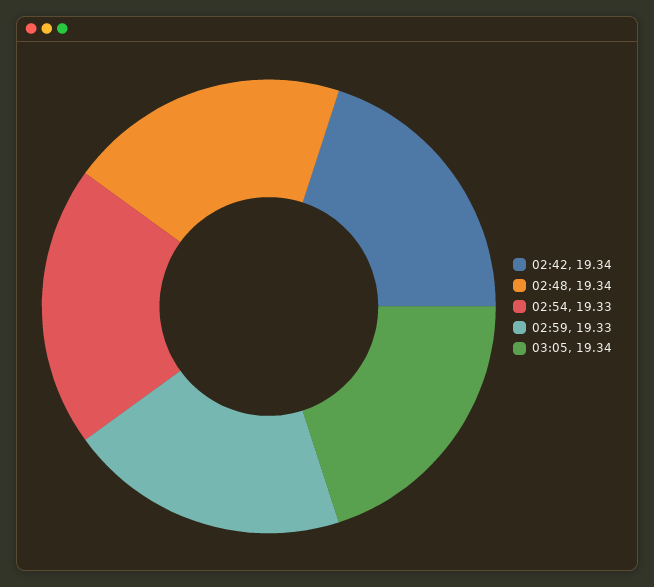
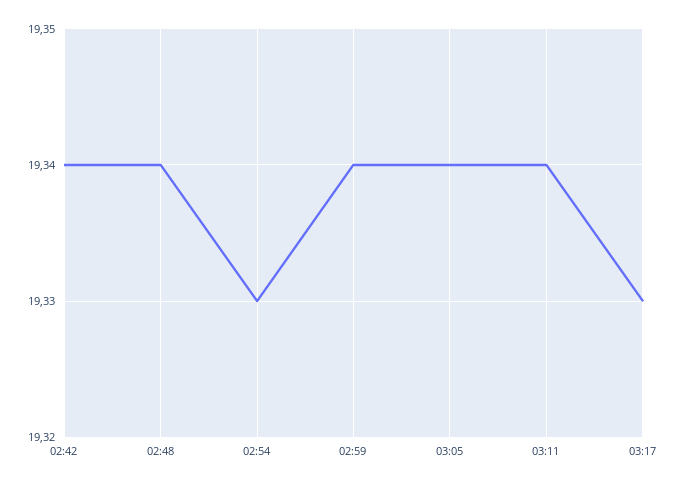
02:59: 19.33 -> 19.34
03:11: none -> 19.34
03:17: none -> 19.33

